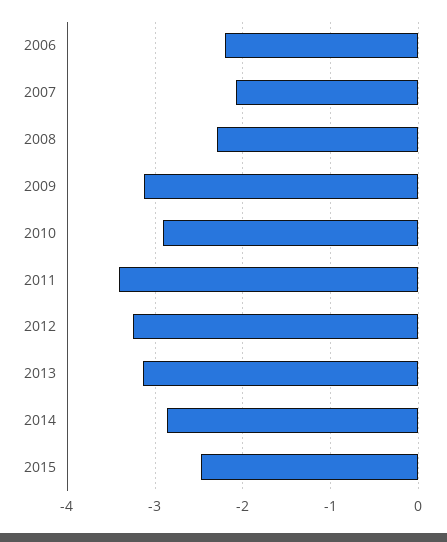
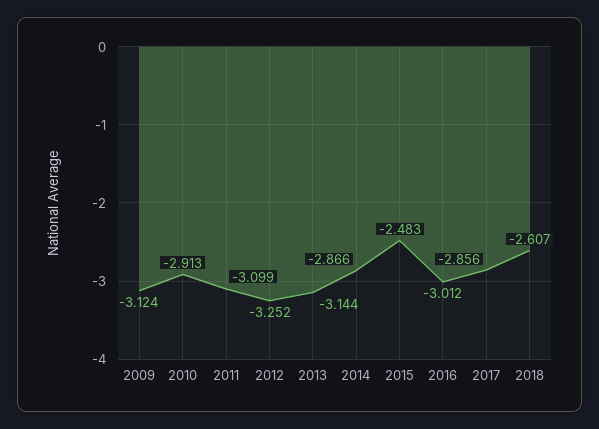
2006: -2.2 -> none
2007: -2.1 -> none
2008: -2.3 -> none
2011: -3.4 -> -3.099
2016: none -> -3.012
2017: none -> -2.856
2018: none -> -2.607

